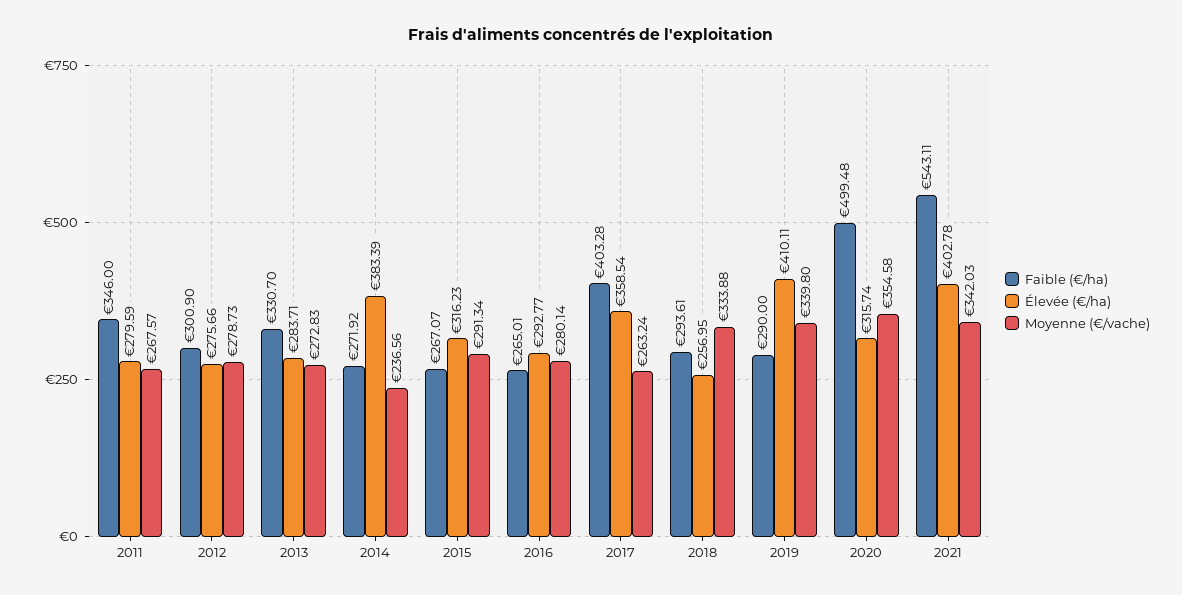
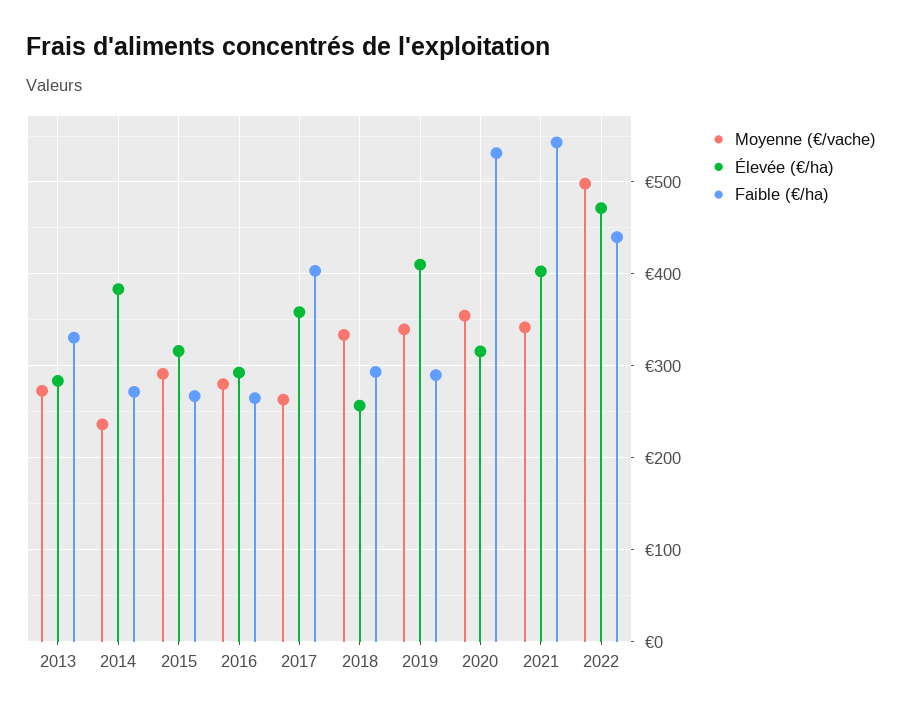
Faible (€/ha), 2011: 346 -> none
Élevée (€/ha), 2011: 279.59 -> none
Moyenne (€/vache), 2011: 267.57 -> none
Faible (€/ha), 2012: 300.9 -> none
Élevée (€/ha), 2012: 275.66 -> none
Moyenne (€/vache), 2012: 278.73 -> none
Faible (€/ha), 2020: 499.48 -> 530
Moyenne (€/vache), 2022: none -> 500
Élevée (€/ha), 2022: none -> 470
Faible (€/ha), 2022: none -> 440

